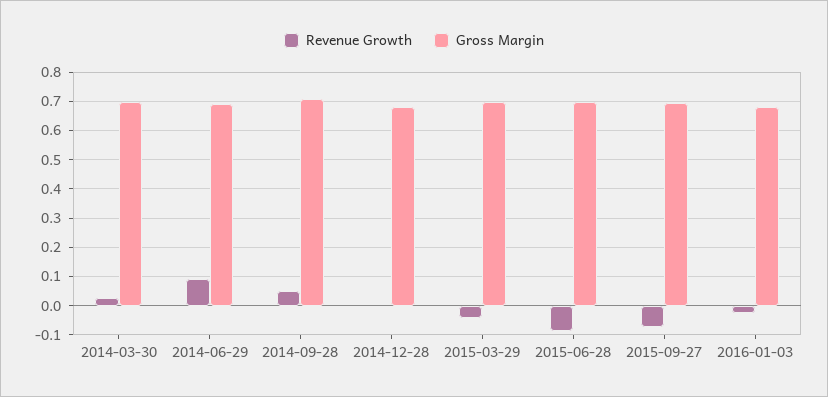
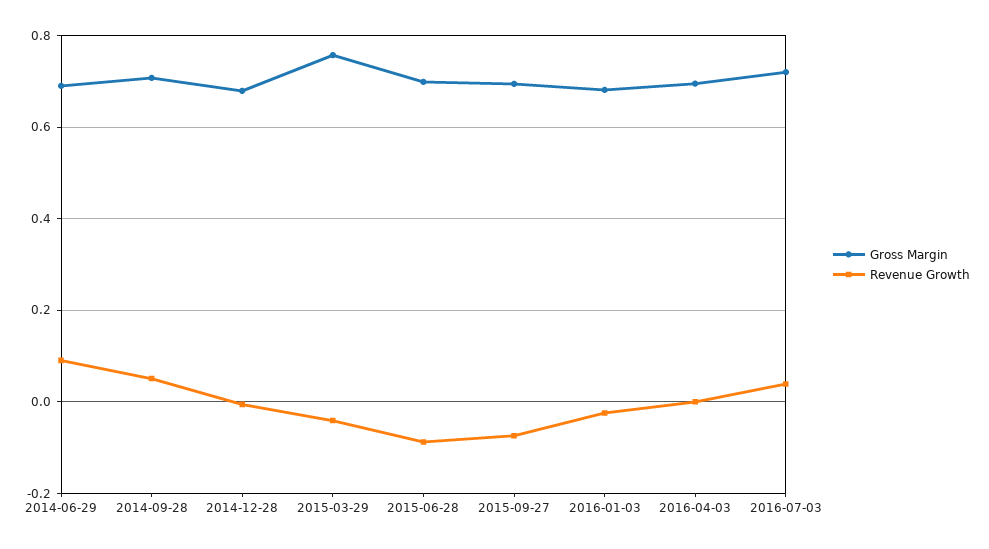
Revenue Growth, 2014-03-30: 0.025 -> none
Gross Margin, 2014-03-30: 0.7 -> none
Gross Margin, 2015-03-29: 0.7 -> 0.76
Gross Margin, 2016-04-03: none -> 0.7
Revenue Growth, 2016-04-03: none -> 0
Gross Margin, 2016-07-03: none -> 0.72
Revenue Growth, 2016-07-03: none -> 0.04

